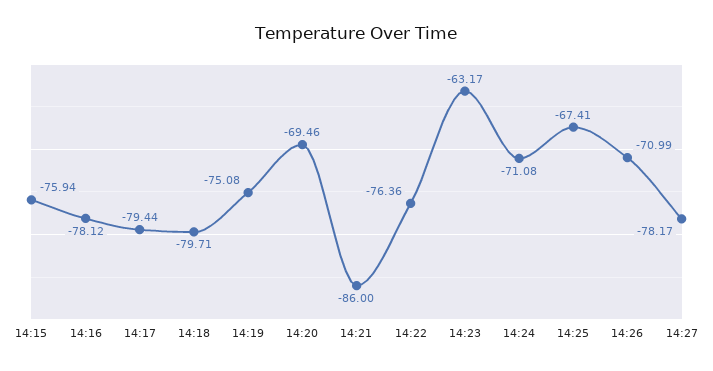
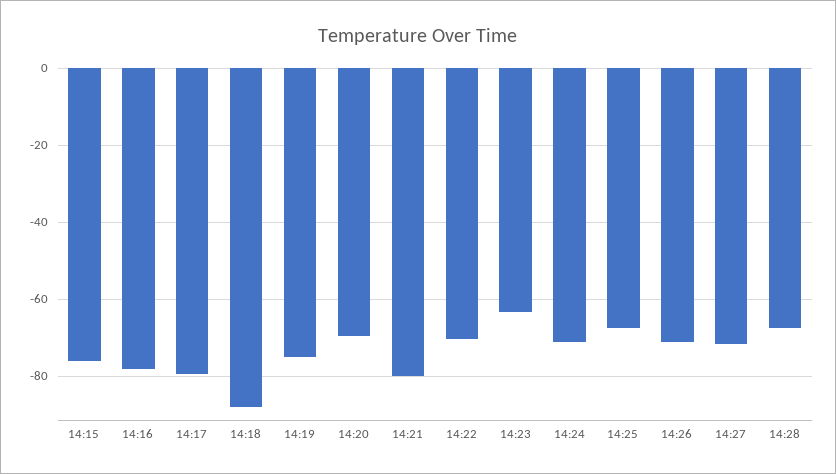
14:18: -79.71 -> -88
14:21: -86 -> -80
14:22: -76.36 -> -70
14:27: -78.17 -> -72
14:28: none -> -68

